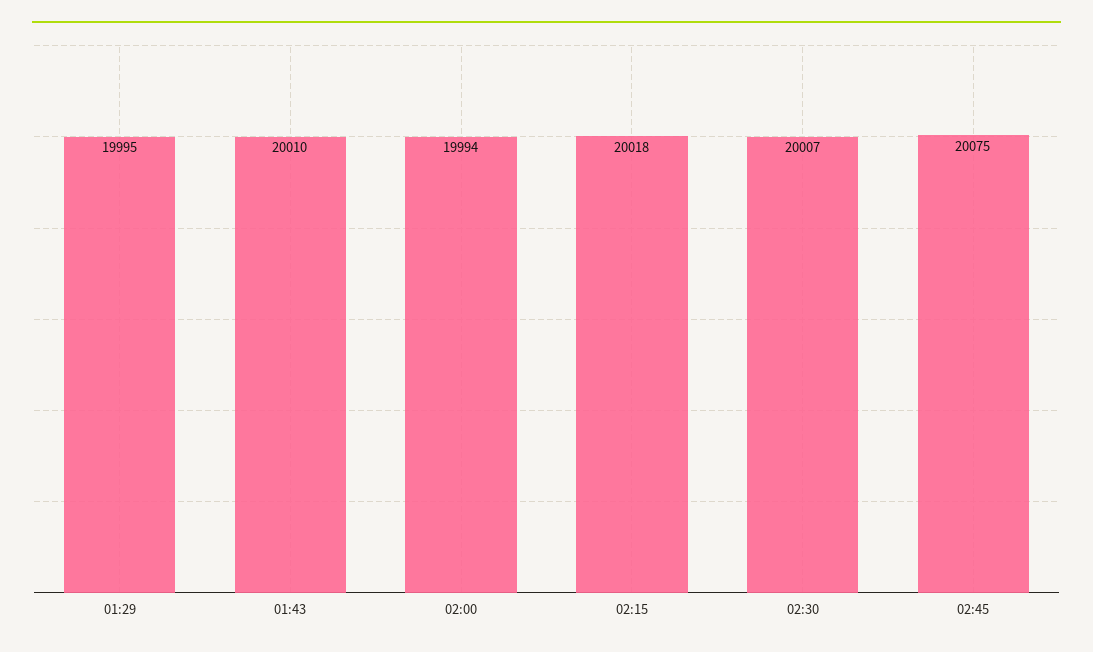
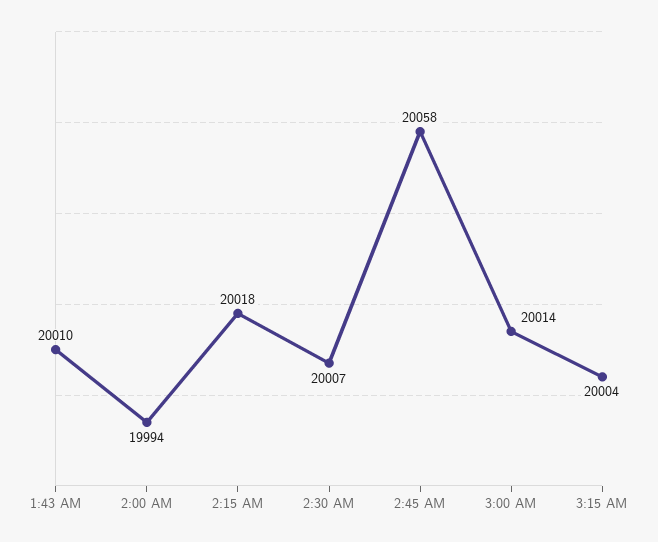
01:29: 19995 -> none
02:45: 20075 -> 20058
3:00 AM: none -> 20014
3:15 AM: none -> 20004

